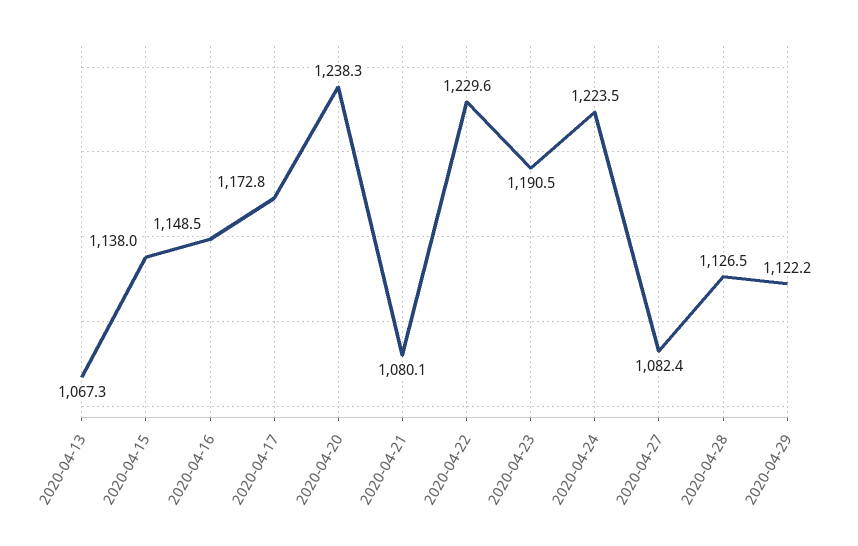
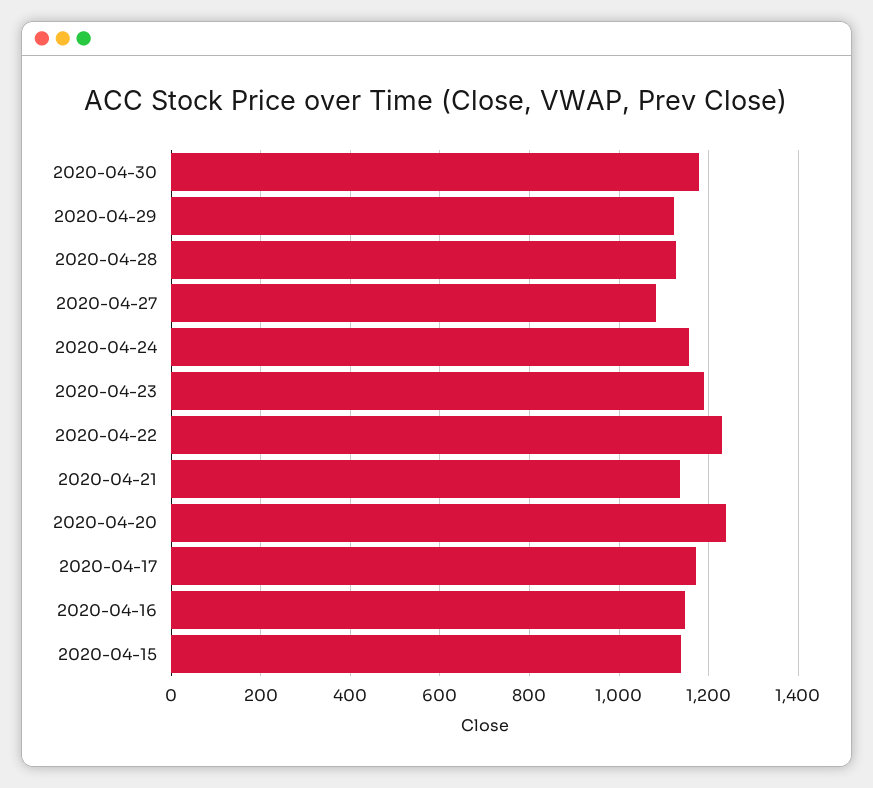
2020-04-13: 1067.3 -> none
2020-04-21: 1080.1 -> 1140
2020-04-24: 1223.5 -> 1160
2020-04-30: none -> 1180

